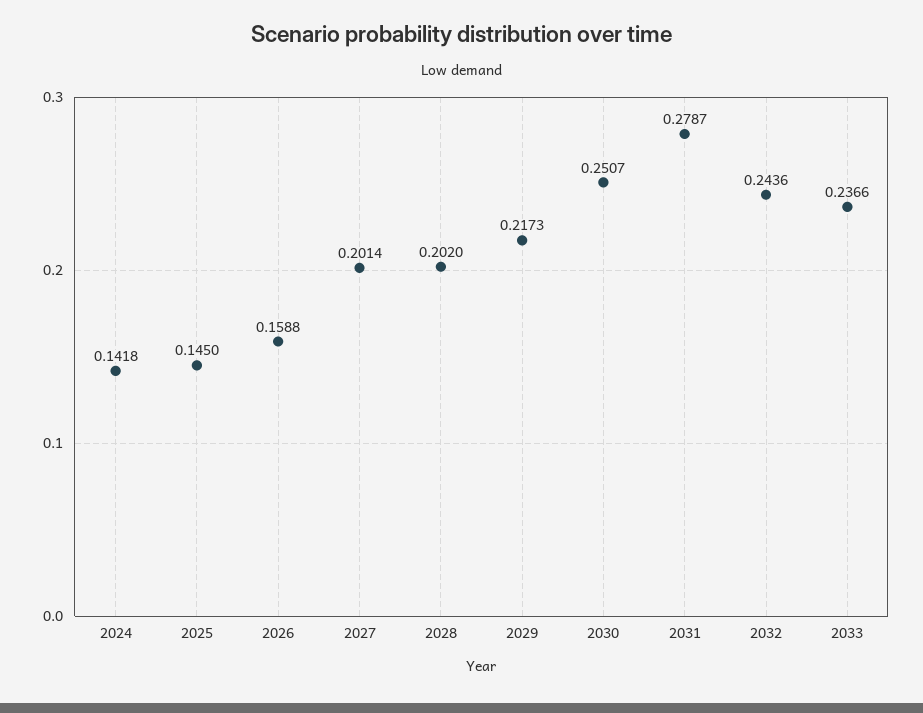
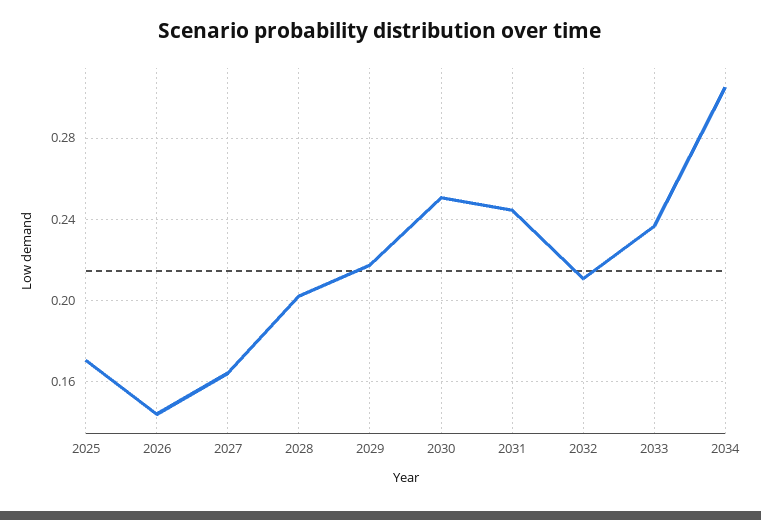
2024: 0.1418 -> none
2025: 0.145 -> 0.17
2026: 0.1588 -> 0.145
2027: 0.2014 -> 0.165
2031: 0.2787 -> 0.245
2032: 0.2436 -> 0.21
2034: none -> 0.305

